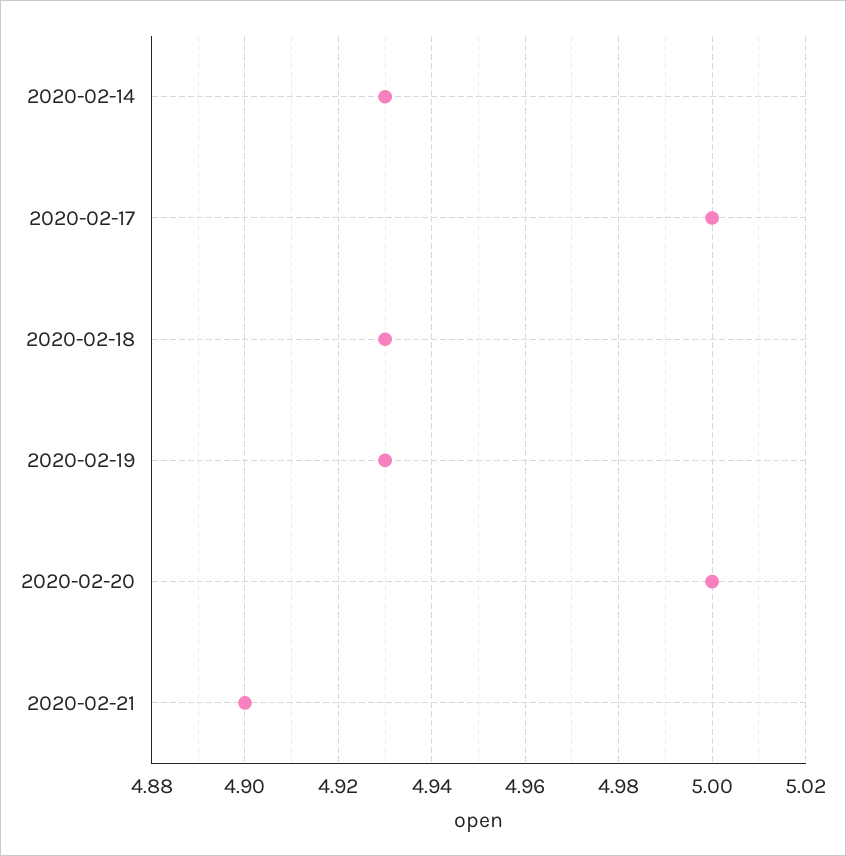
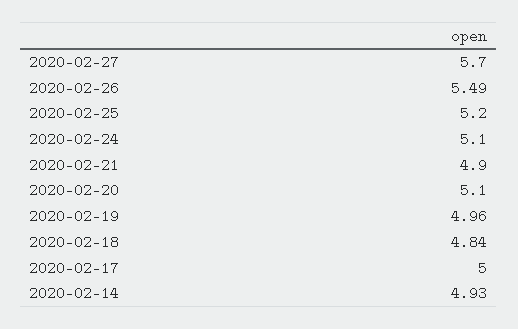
2020-02-18: 4.93 -> 4.84
2020-02-19: 4.93 -> 4.96
2020-02-20: 5 -> 5.1
2020-02-27: none -> 5.7
2020-02-26: none -> 5.49
2020-02-25: none -> 5.2
2020-02-24: none -> 5.1

